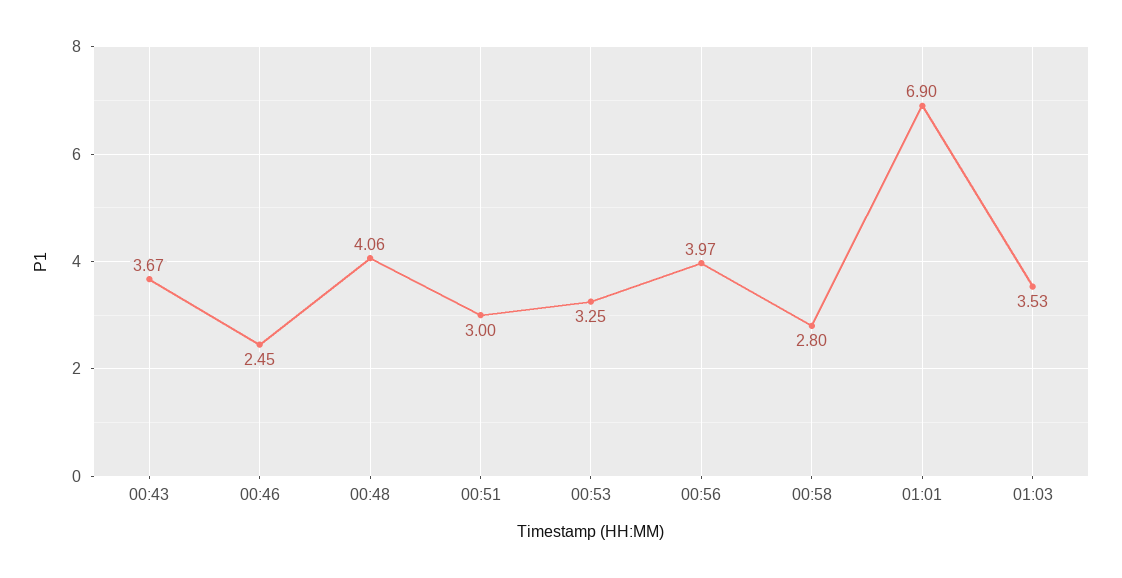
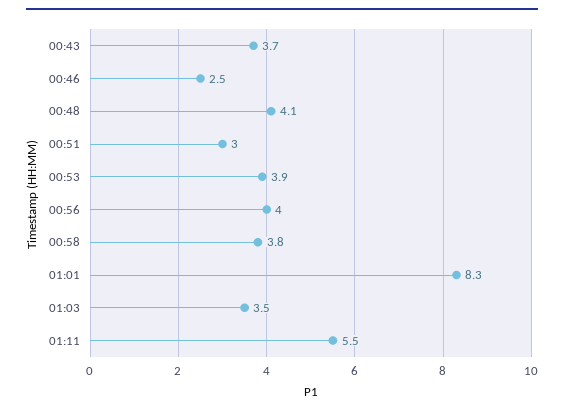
00:53: 3.25 -> 3.9
00:58: 2.8 -> 3.8
01:01: 6.9 -> 8.3
01:11: none -> 5.5

